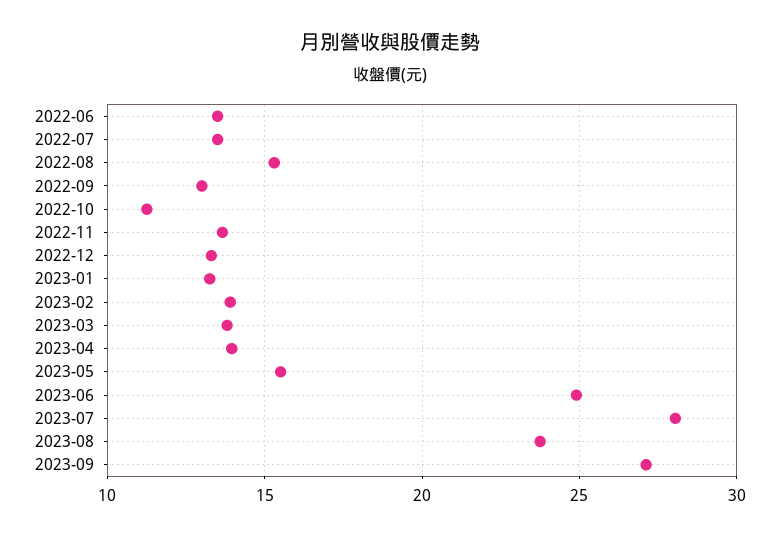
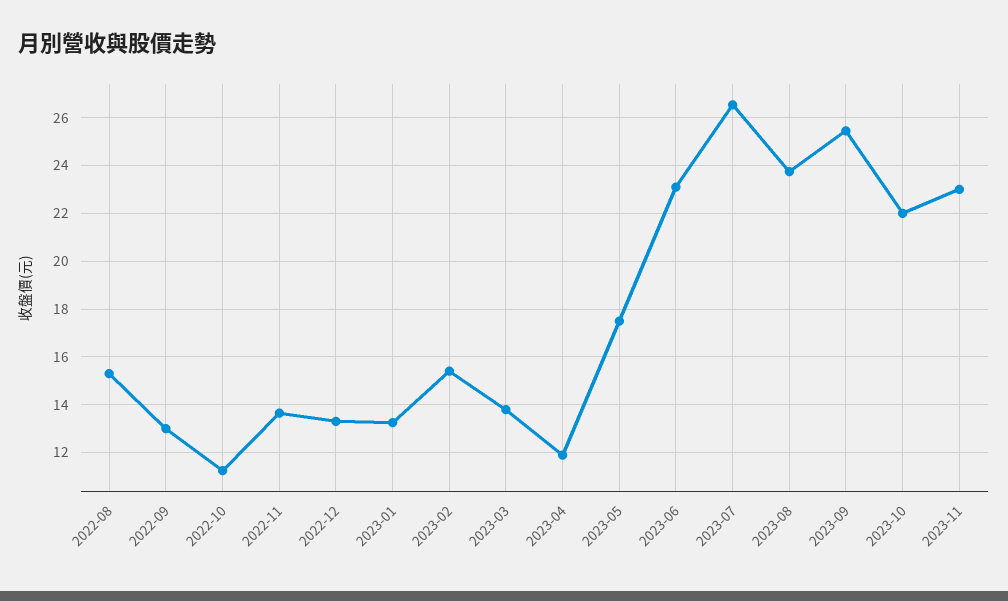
2022-06: 13.5 -> none
2022-07: 13.5 -> none
2023-02: 14 -> 15.5
2023-04: 14 -> 12
2023-05: 15.5 -> 17.5
2023-06: 25 -> 23
2023-07: 28 -> 26.5
2023-09: 27 -> 25.5
2023-10: none -> 22
2023-11: none -> 23

